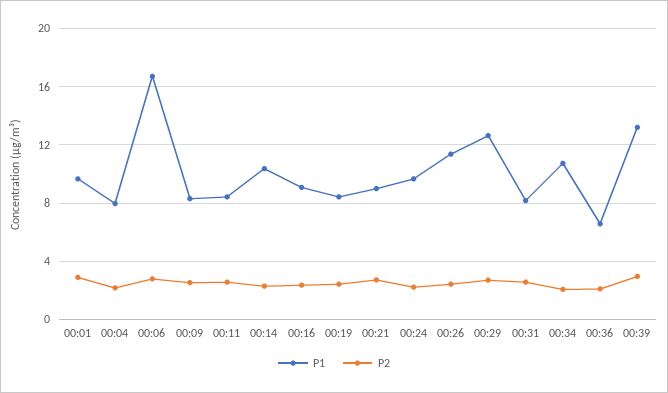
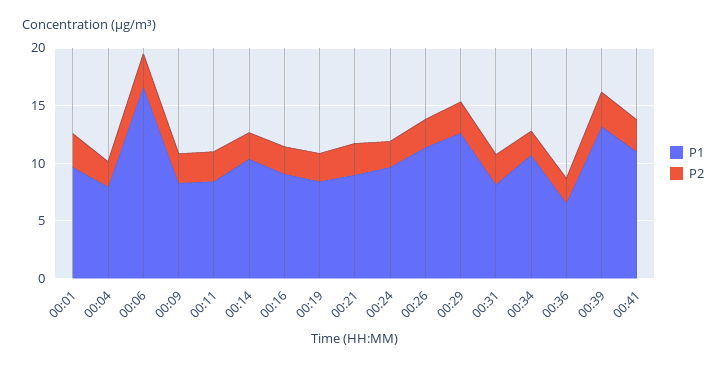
P1, 00:41: none -> 11
P2, 00:41: none -> 3

